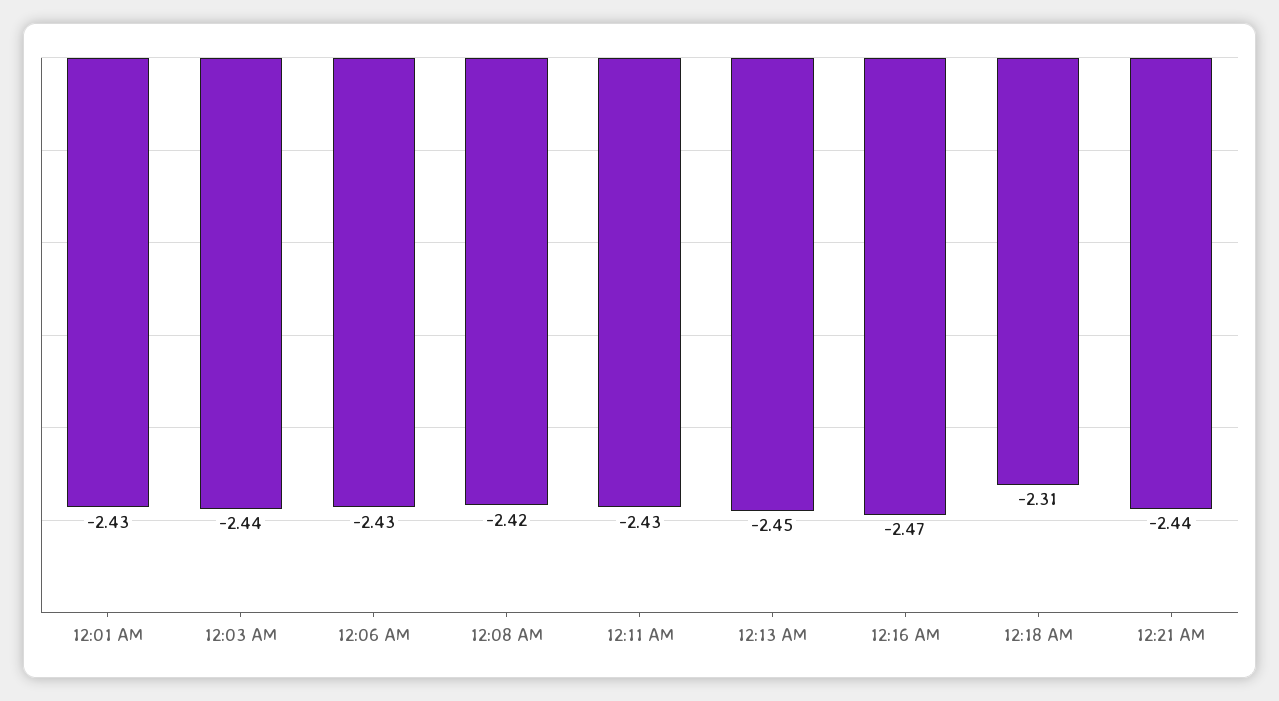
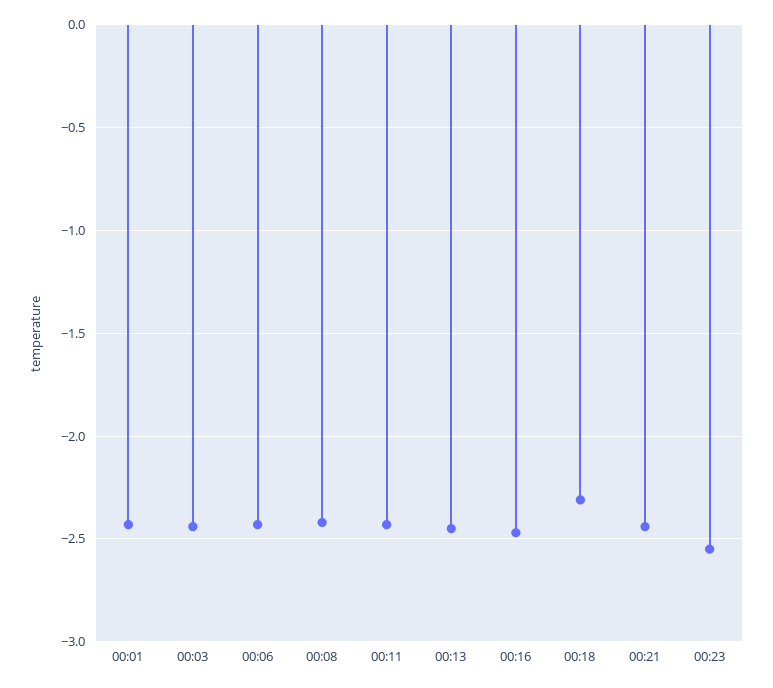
00:23: none -> -2.55

